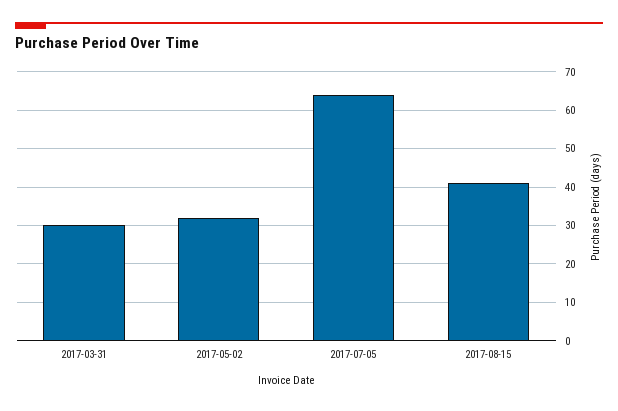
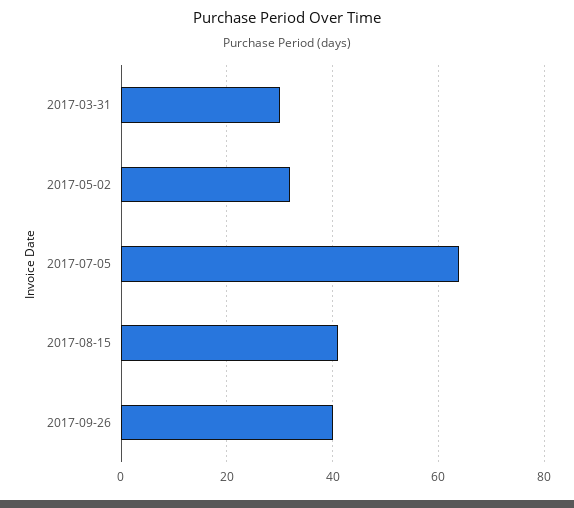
2017-09-26: none -> 40

